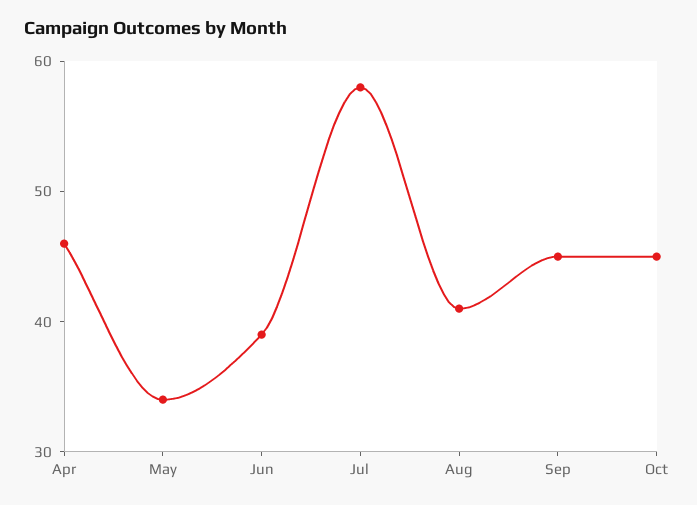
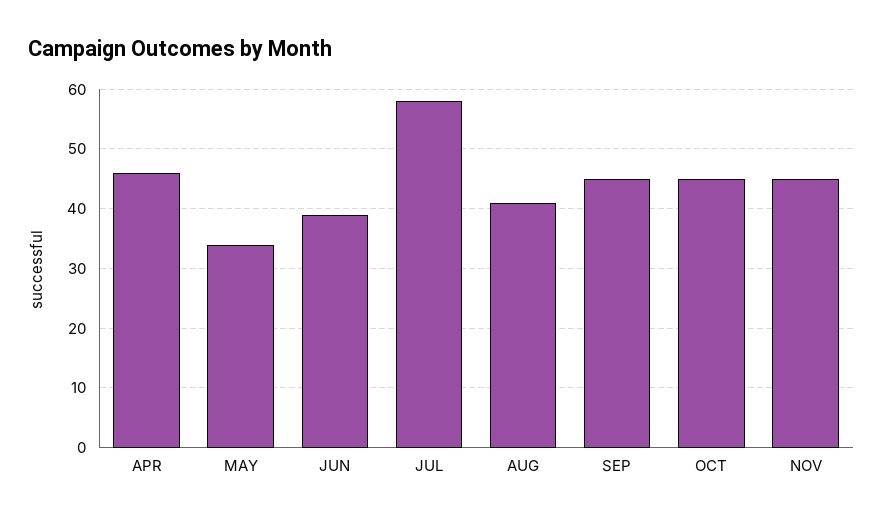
NOV: none -> 45

